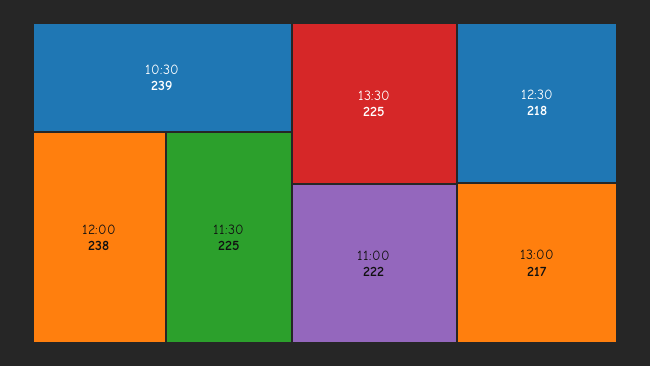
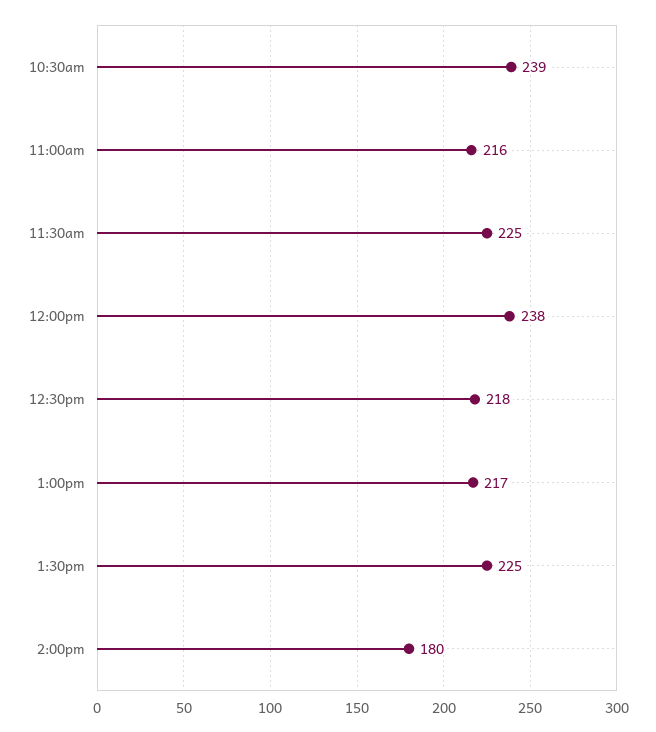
11:00: 222 -> 216
2:00pm: none -> 180

